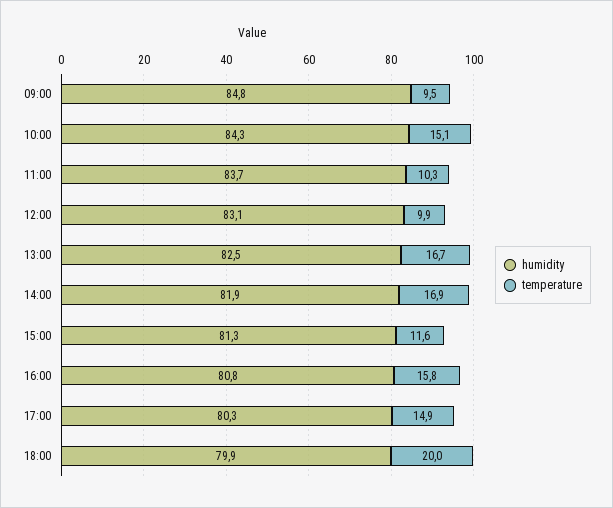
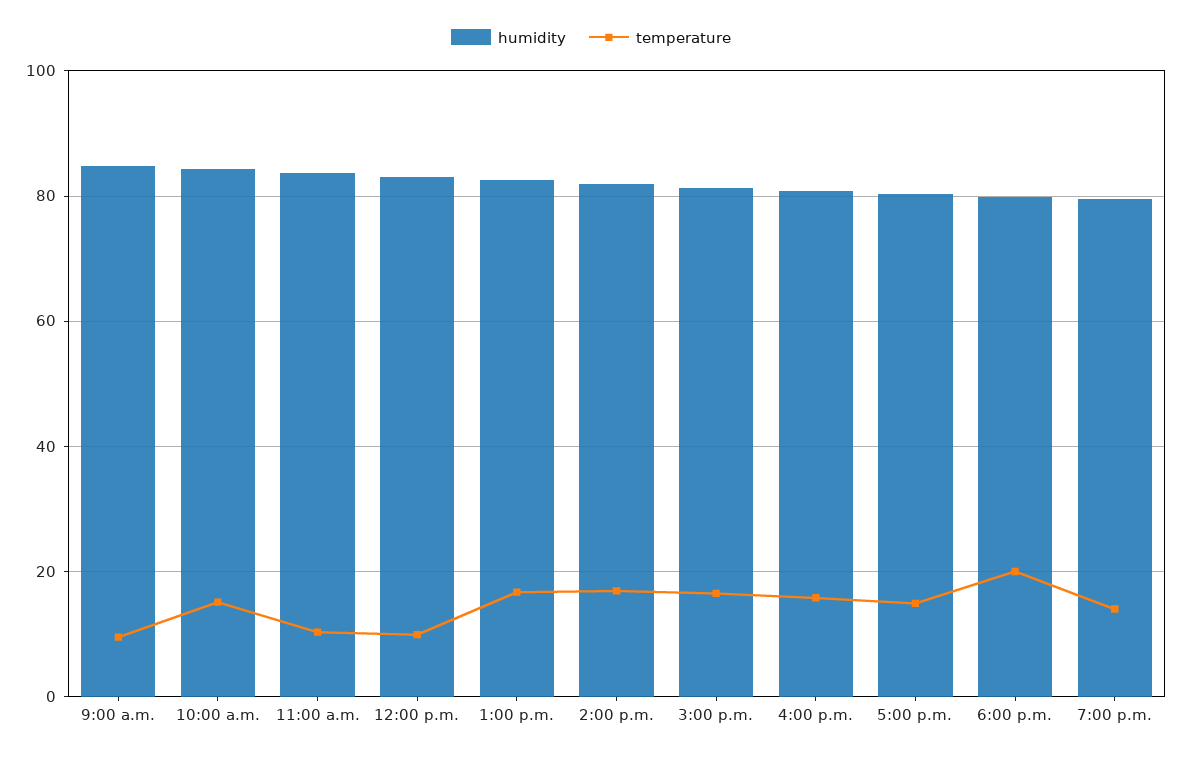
temperature, 15:00: 11.6 -> 16
humidity, 7:00 p.m.: none -> 80
temperature, 7:00 p.m.: none -> 14

